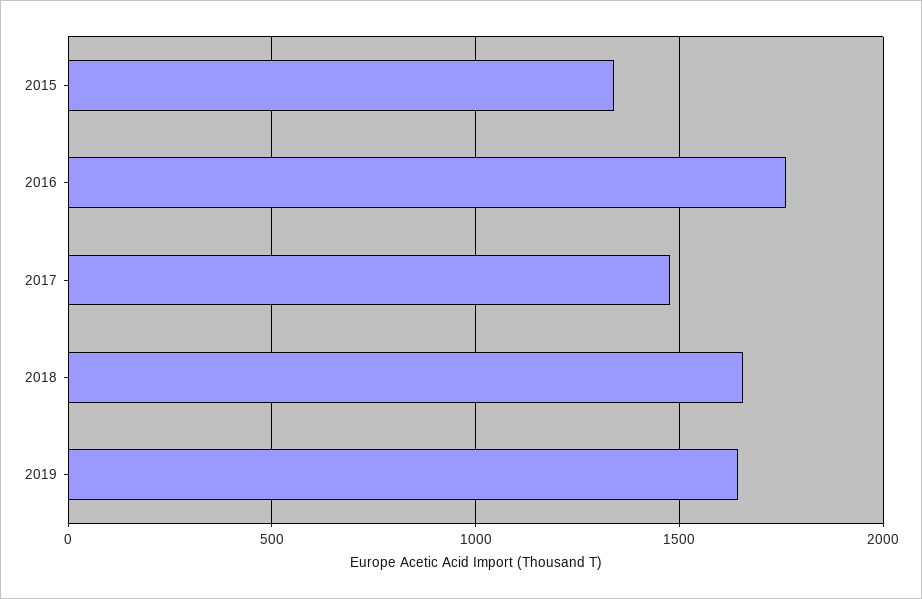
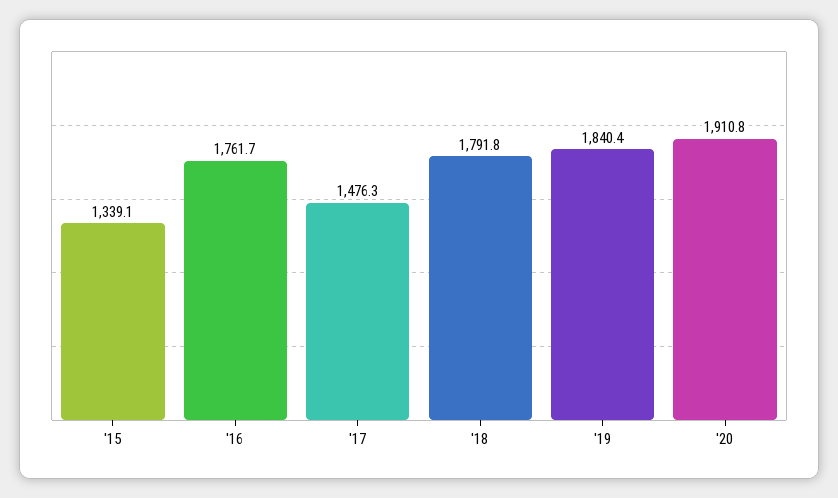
2018: 1650 -> 1791.8
2019: 1650 -> 1840.4
'20: none -> 1910.8

